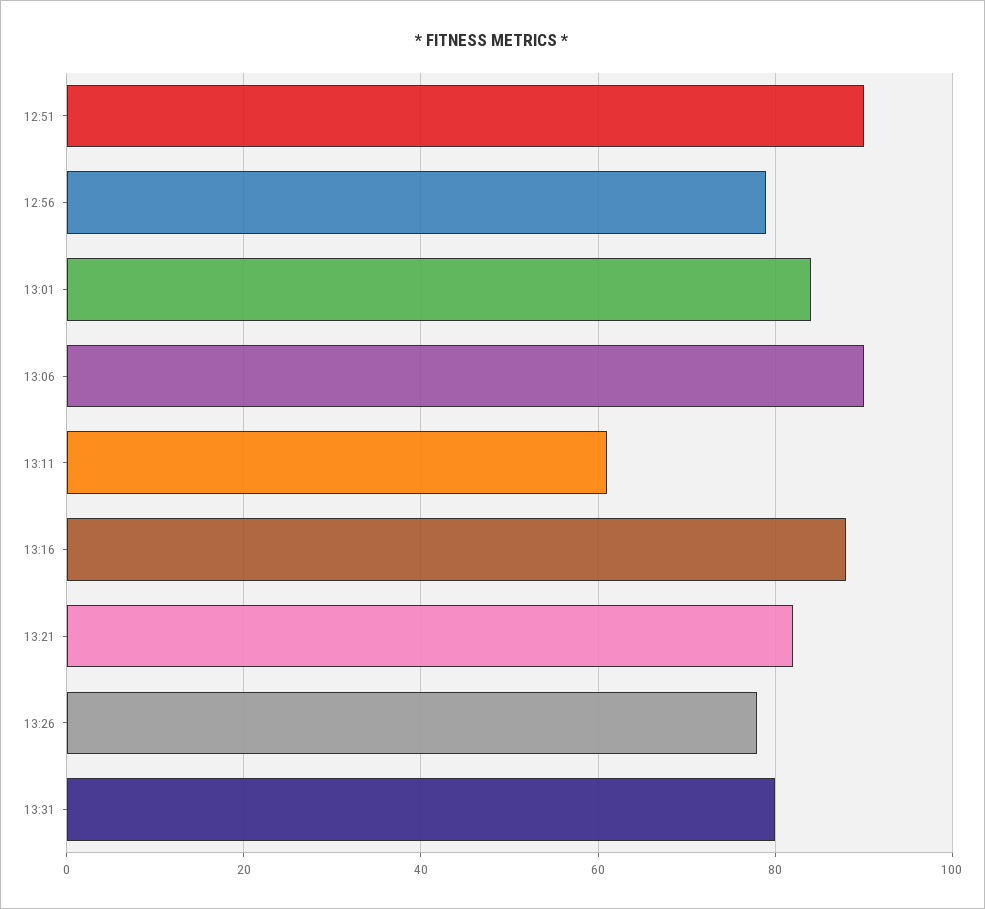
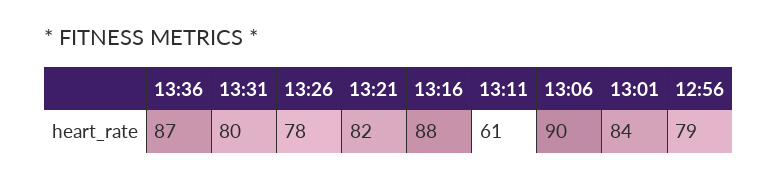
12:51: 90 -> none
13:36: none -> 87

